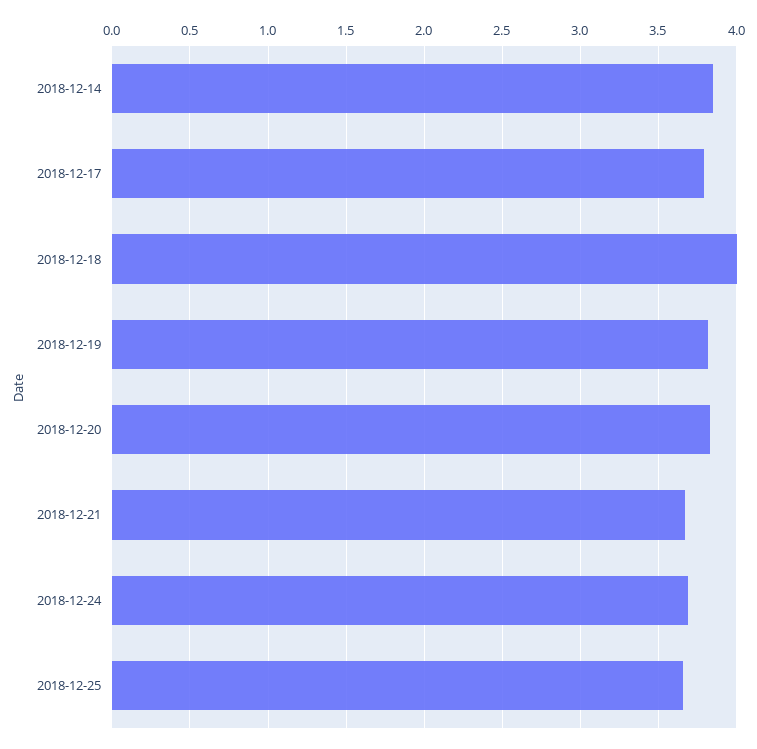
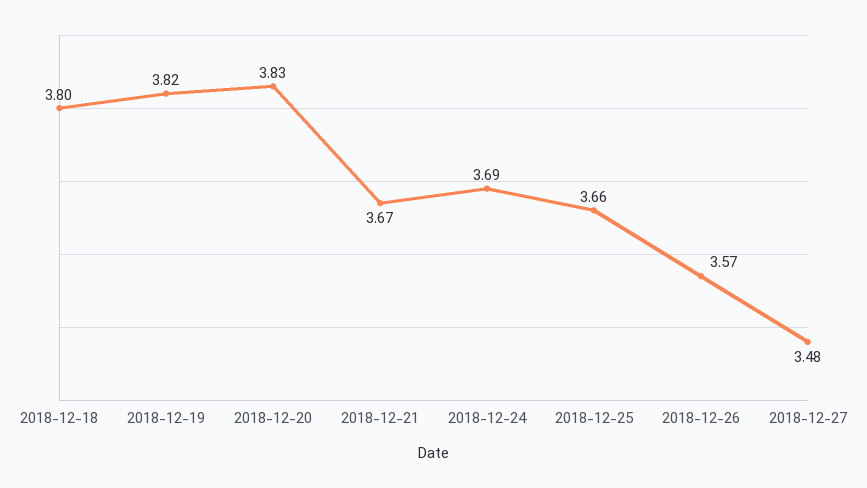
2018-12-14: 3.85 -> none
2018-12-17: 3.8 -> none
2018-12-18: 4 -> 3.8
2018-12-26: none -> 3.57
2018-12-27: none -> 3.48

